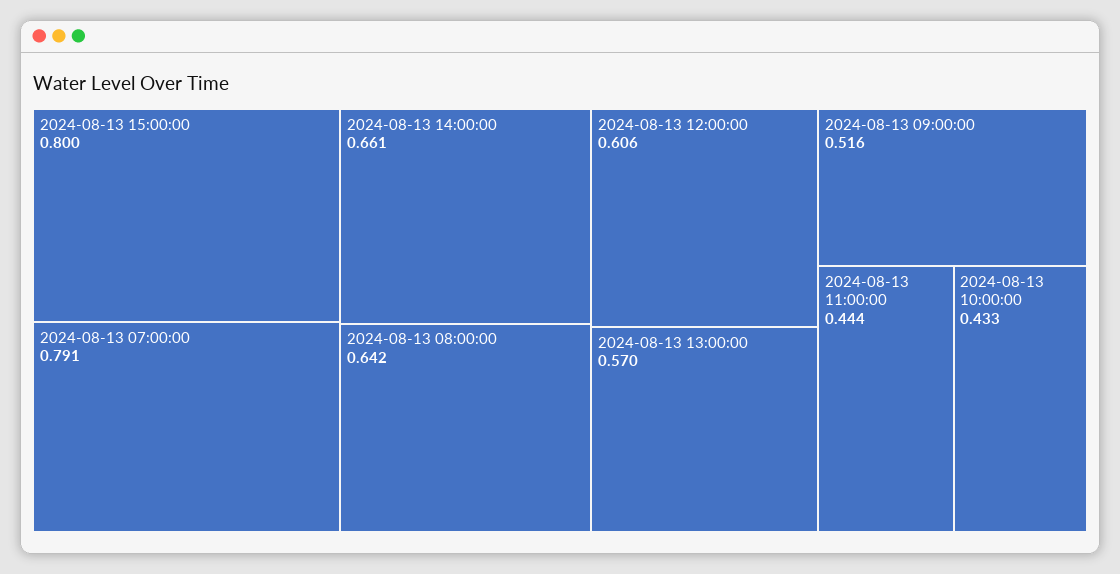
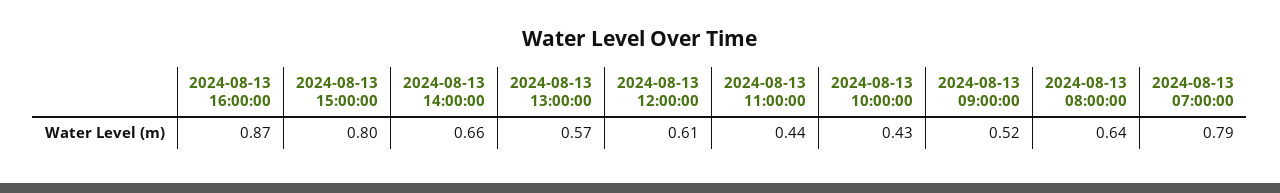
2024-08-13 16:00:00: none -> 0.87

